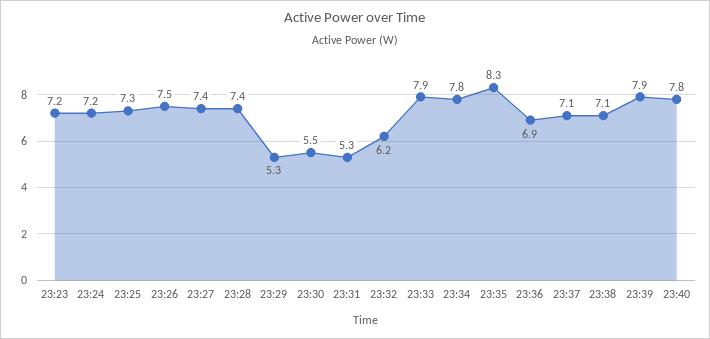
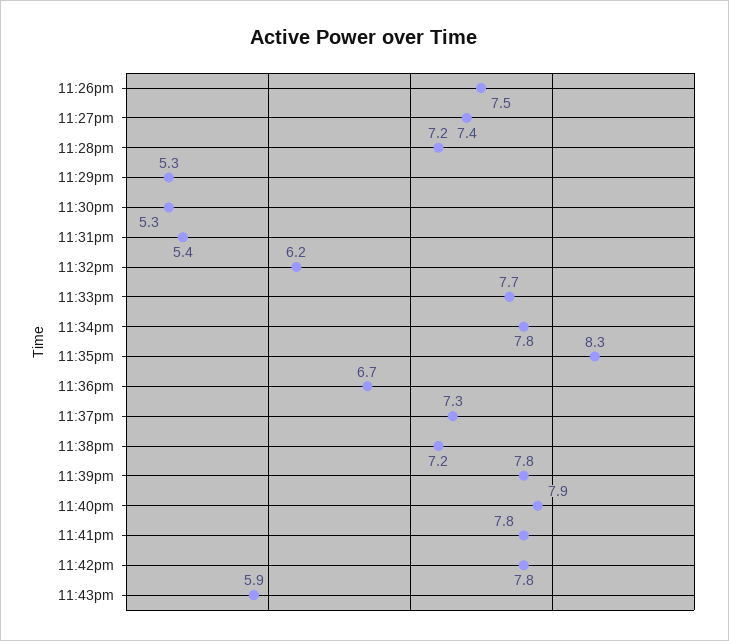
23:23: 7.2 -> none
23:24: 7.2 -> none
23:25: 7.3 -> none
23:28: 7.4 -> 7.2
23:30: 5.5 -> 5.3
23:31: 5.3 -> 5.4
23:33: 7.9 -> 7.7
23:36: 6.9 -> 6.7
23:37: 7.1 -> 7.3
23:38: 7.1 -> 7.2
23:39: 7.9 -> 7.8
23:40: 7.8 -> 7.9
11:41pm: none -> 7.8
11:42pm: none -> 7.8
11:43pm: none -> 5.9

